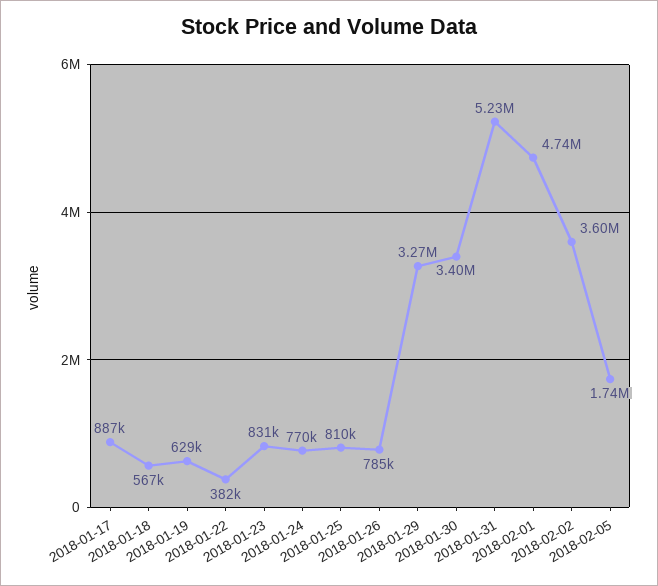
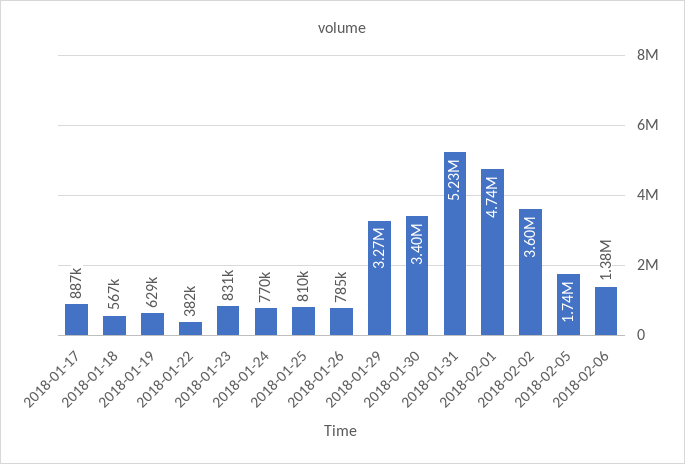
2018-02-06: none -> 1380000

